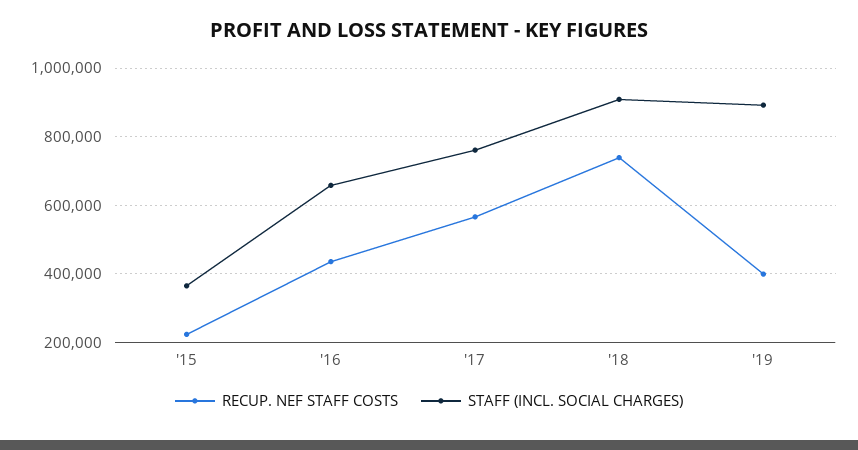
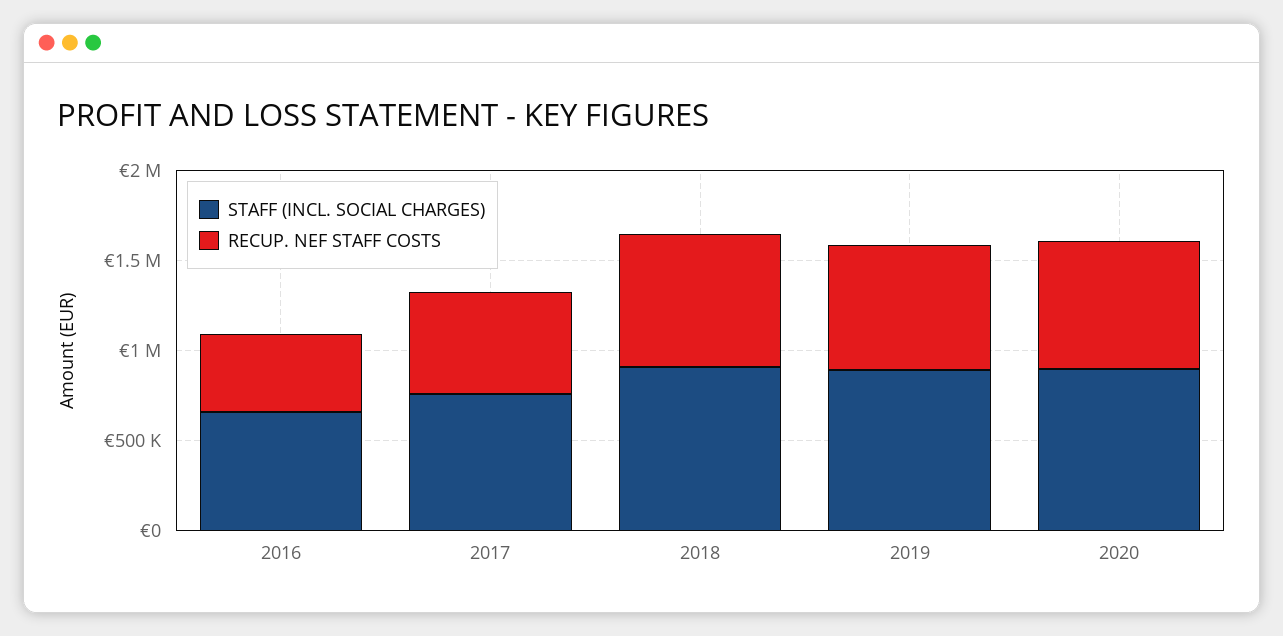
RECUP. NEF STAFF COSTS, '15: 220000 -> none
STAFF (INCL. SOCIAL CHARGES), '15: 360000 -> none
RECUP. NEF STAFF COSTS, '19: 400000 -> 700000
STAFF (INCL. SOCIAL CHARGES), 2020: none -> 900000
RECUP. NEF STAFF COSTS, 2020: none -> 700000

